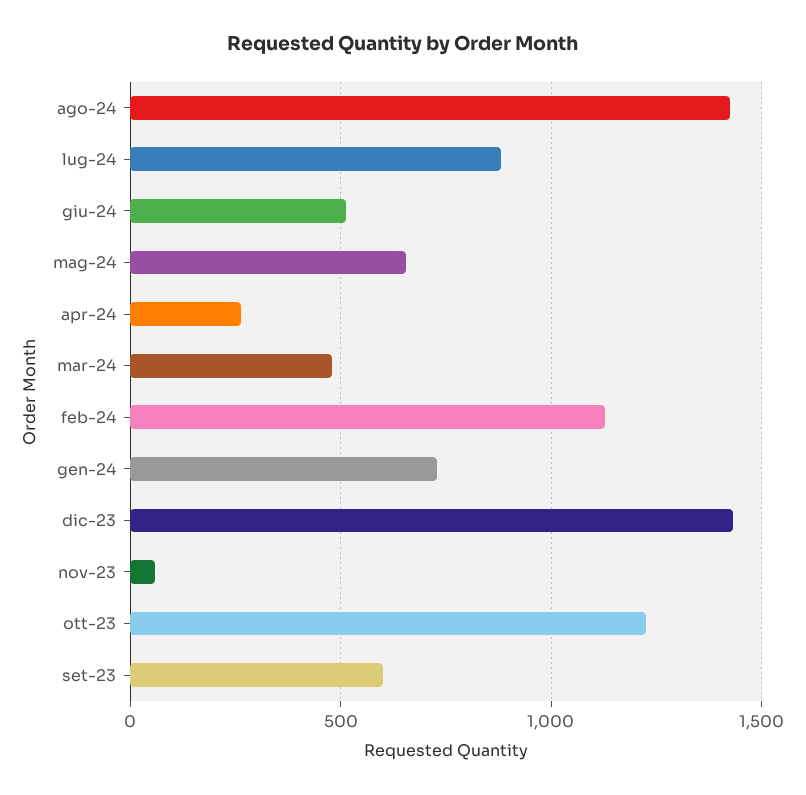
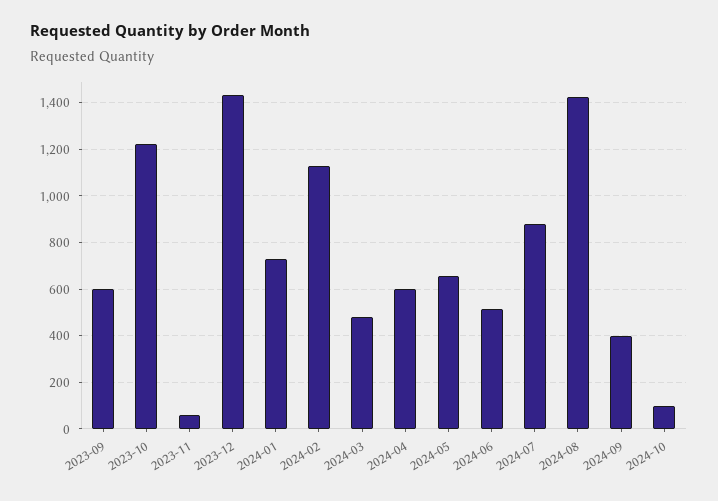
apr-24: 250 -> 600
2024-09: none -> 400
2024-10: none -> 100

